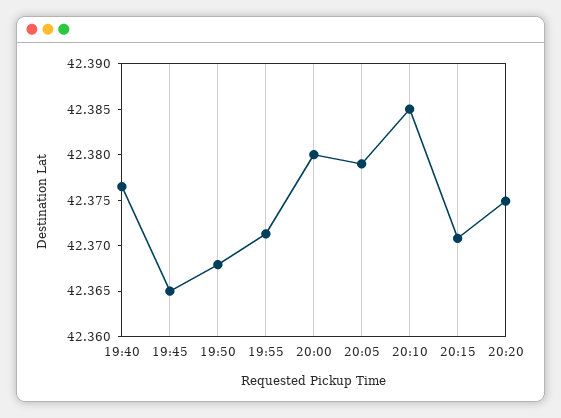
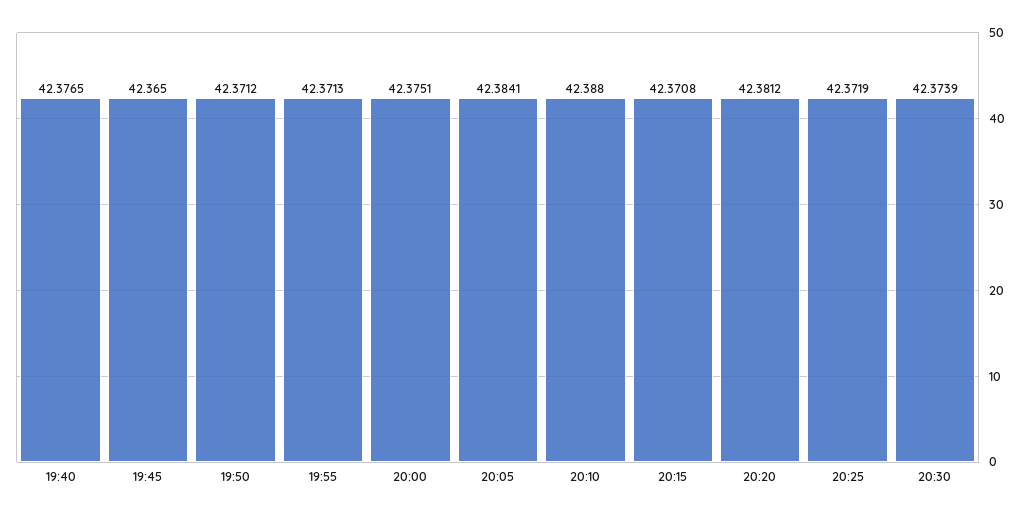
19:50: 42.368 -> 42.3712
20:00: 42.38 -> 42.3751
20:05: 42.379 -> 42.3841
20:10: 42.385 -> 42.388
20:20: 42.375 -> 42.3812
20:25: none -> 42.3719
20:30: none -> 42.3739

